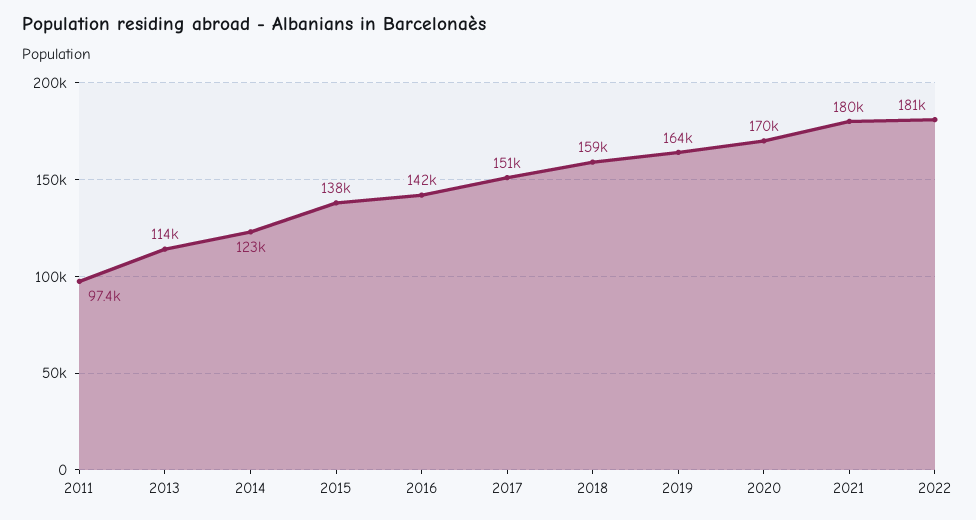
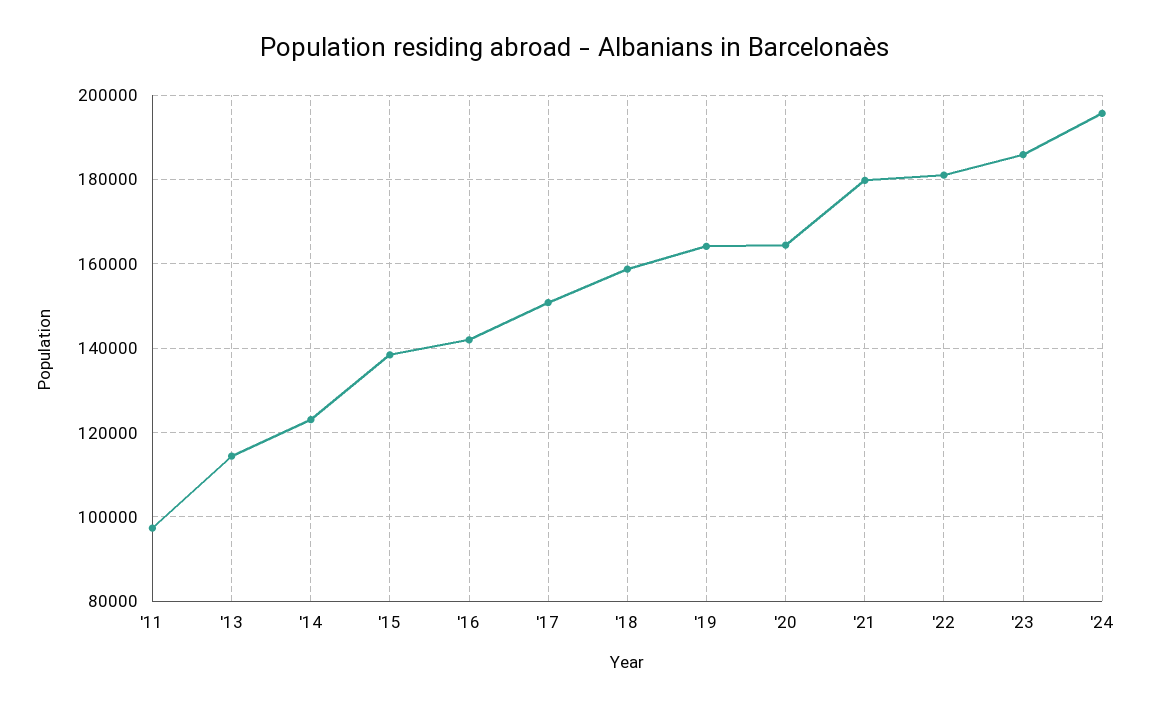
2020: 170000 -> 164000
'23: none -> 186000
'24: none -> 196000

